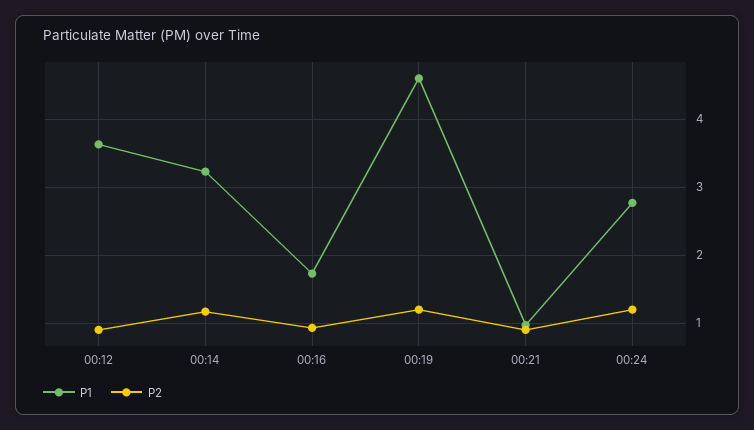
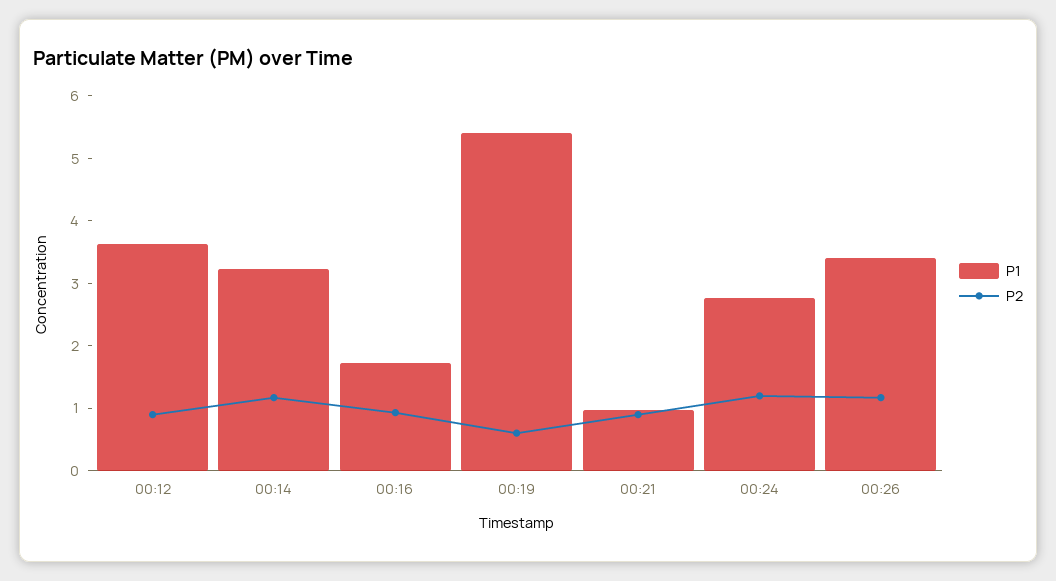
P1, 00:19: 4.6 -> 5.4
P2, 00:19: 1.2 -> 0.6
P1, 00:26: none -> 3.4
P2, 00:26: none -> 1.2

